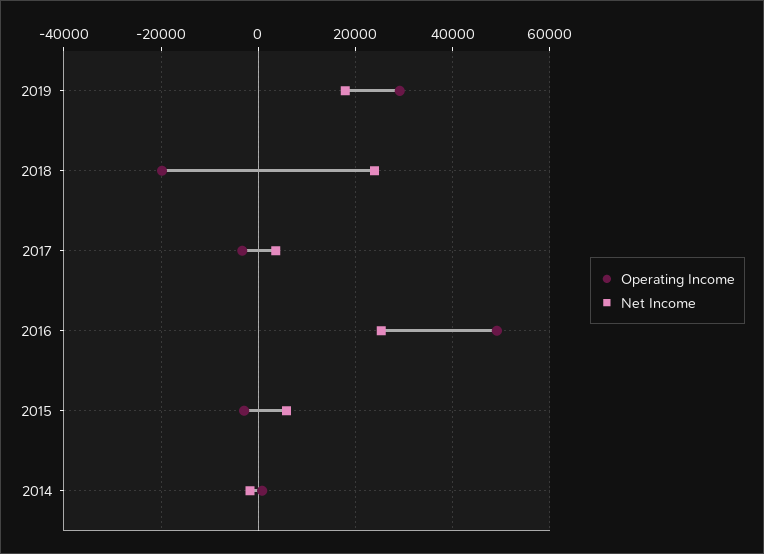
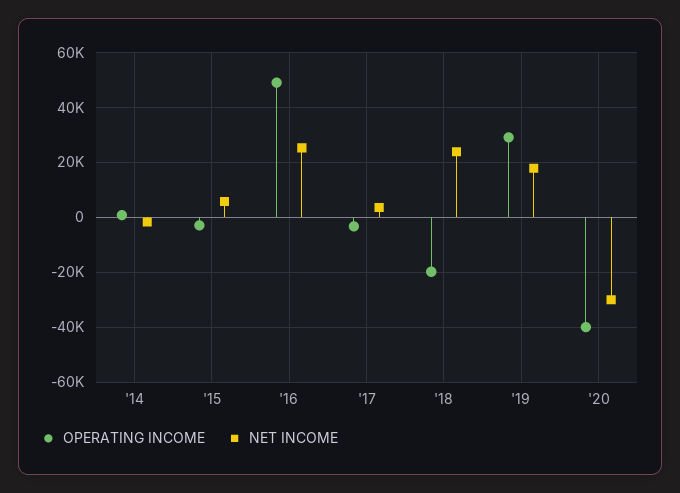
Operating Income, '20: none -> -40000
Net Income, '20: none -> -30000

